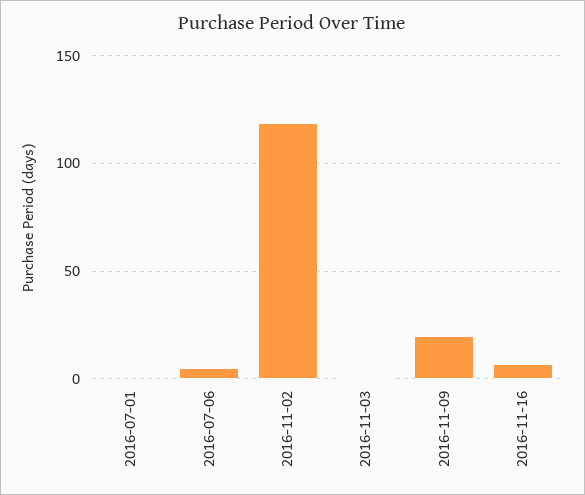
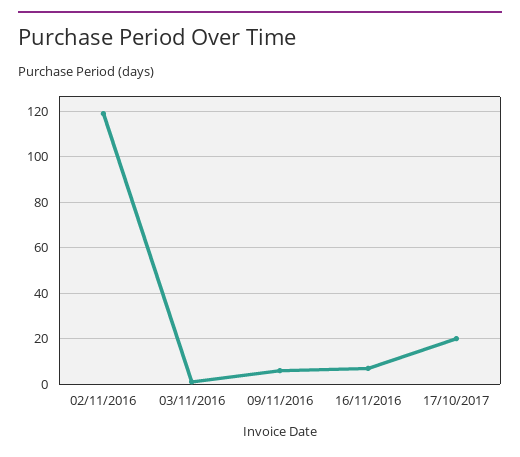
2016-07-01: 0 -> none
2016-07-06: 5 -> none
2016-11-09: 20 -> 5
17/10/2017: none -> 20

